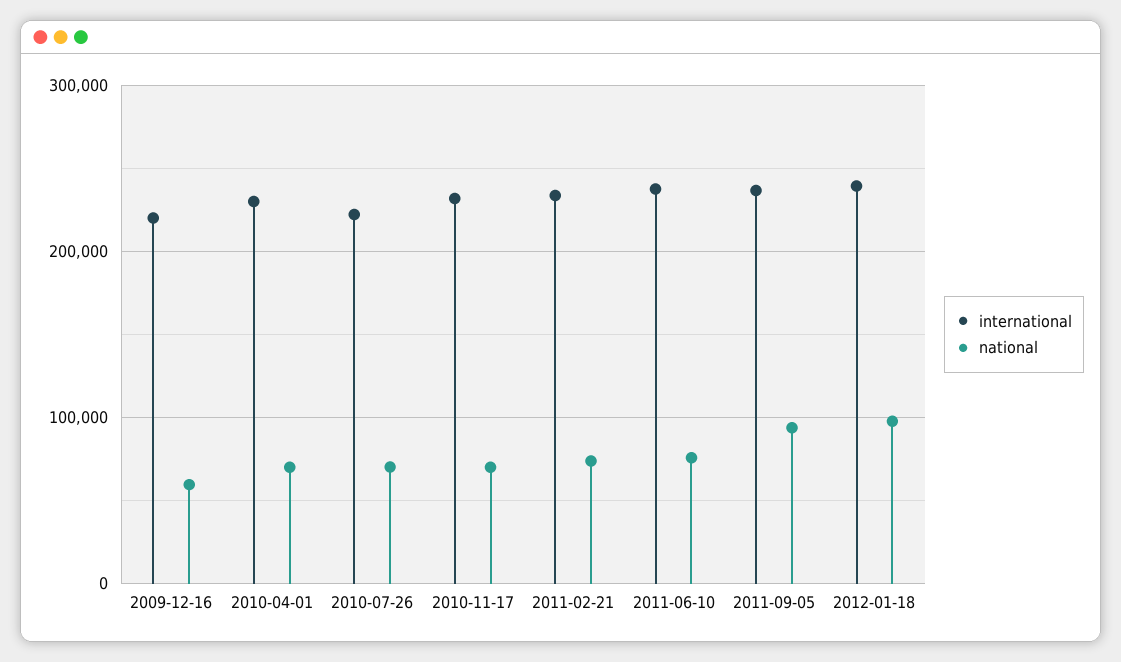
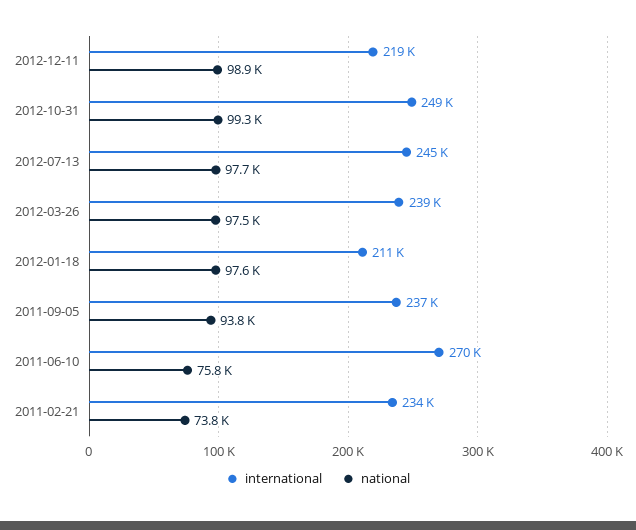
international, 2009-12-16: 220000 -> none
national, 2009-12-16: 60000 -> none
international, 2010-04-01: 230000 -> none
national, 2010-04-01: 70000 -> none
international, 2010-07-26: 220000 -> none
national, 2010-07-26: 70000 -> none
international, 2010-11-17: 230000 -> none
national, 2010-11-17: 70000 -> none
international, 2011-06-10: 240000 -> 270000
international, 2012-01-18: 240000 -> 211000
international, 2012-12-11: none -> 219000
national, 2012-12-11: none -> 98900
international, 2012-10-31: none -> 249000
national, 2012-10-31: none -> 99300
international, 2012-07-13: none -> 245000
national, 2012-07-13: none -> 97700
international, 2012-03-26: none -> 239000
national, 2012-03-26: none -> 97500

